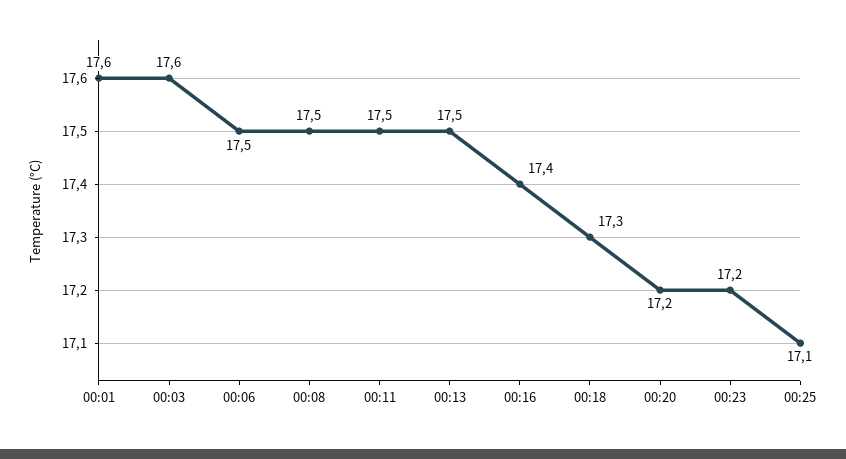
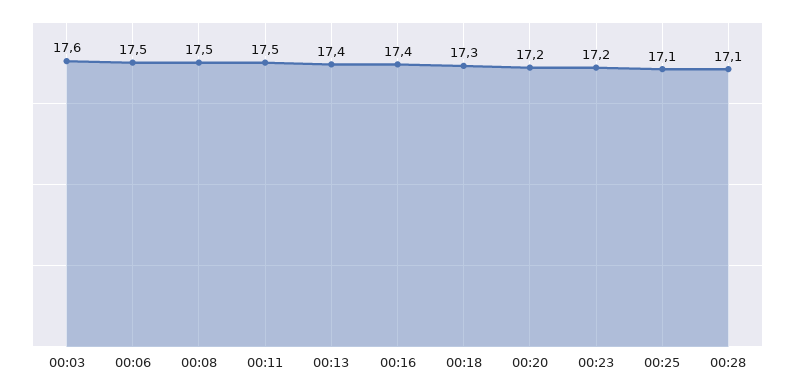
00:01: 17.6 -> none
00:13: 17.5 -> 17.4
00:28: none -> 17.1

